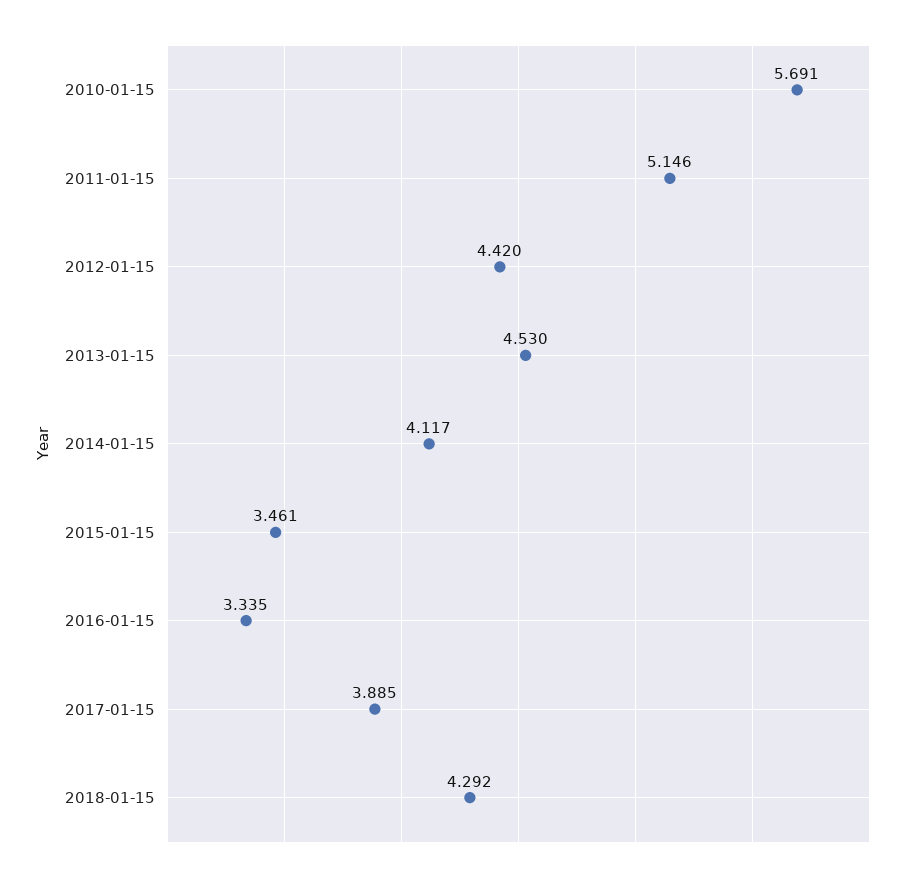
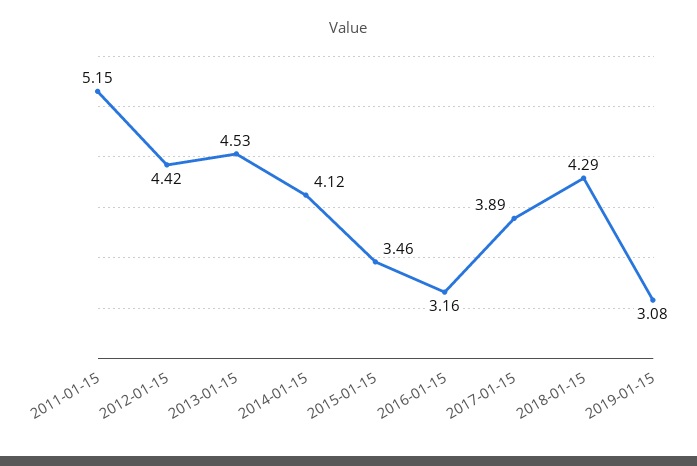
2010-01-15: 5.691 -> none
2016-01-15: 3.335 -> 3.16
2019-01-15: none -> 3.08

